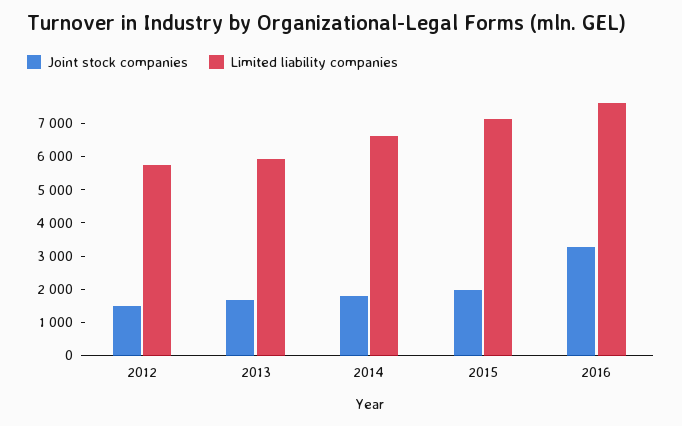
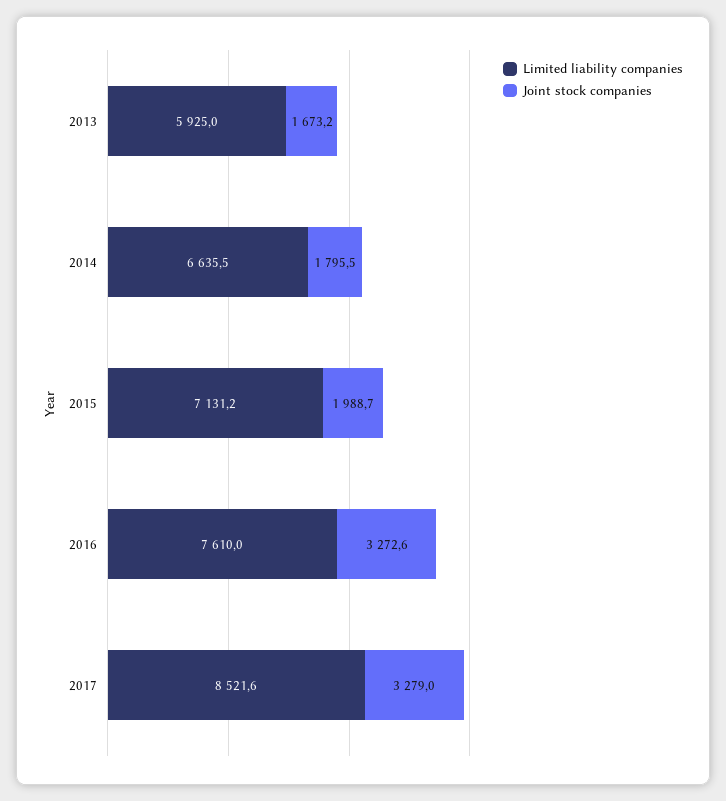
Joint stock companies, 2012: 1500 -> none
Limited liability companies, 2012: 5750 -> none
Limited liability companies, 2017: none -> 8521.6
Joint stock companies, 2017: none -> 3279

